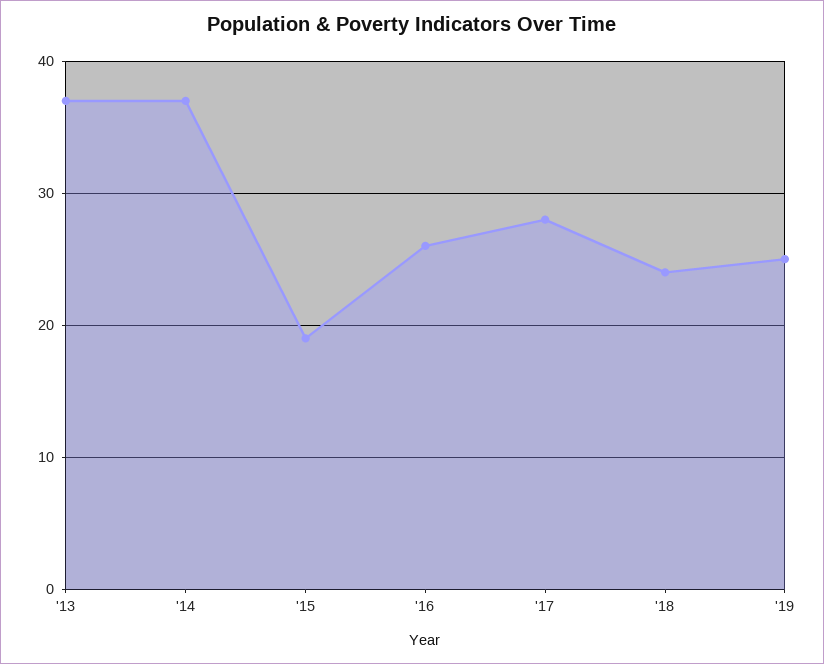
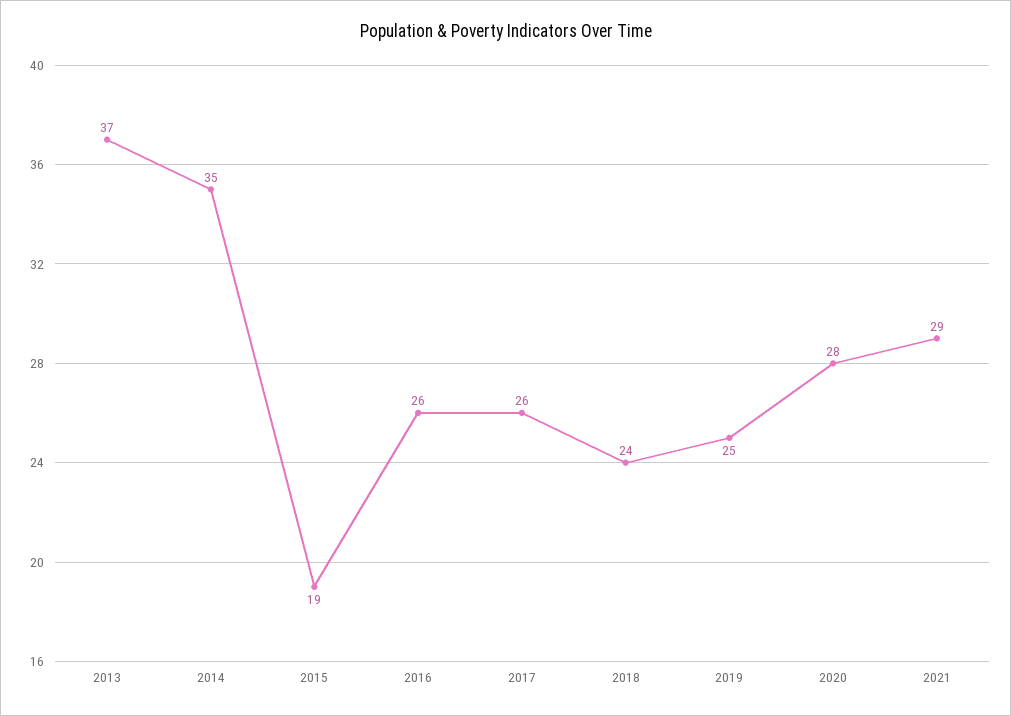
'14: 37 -> 35
'17: 28 -> 26
2020: none -> 28
2021: none -> 29

